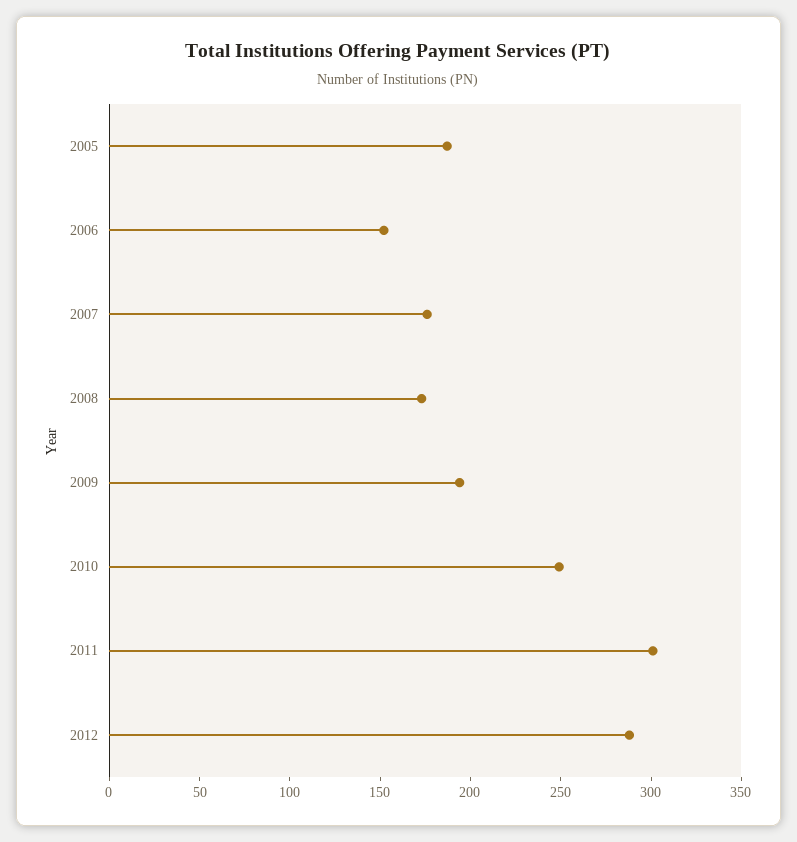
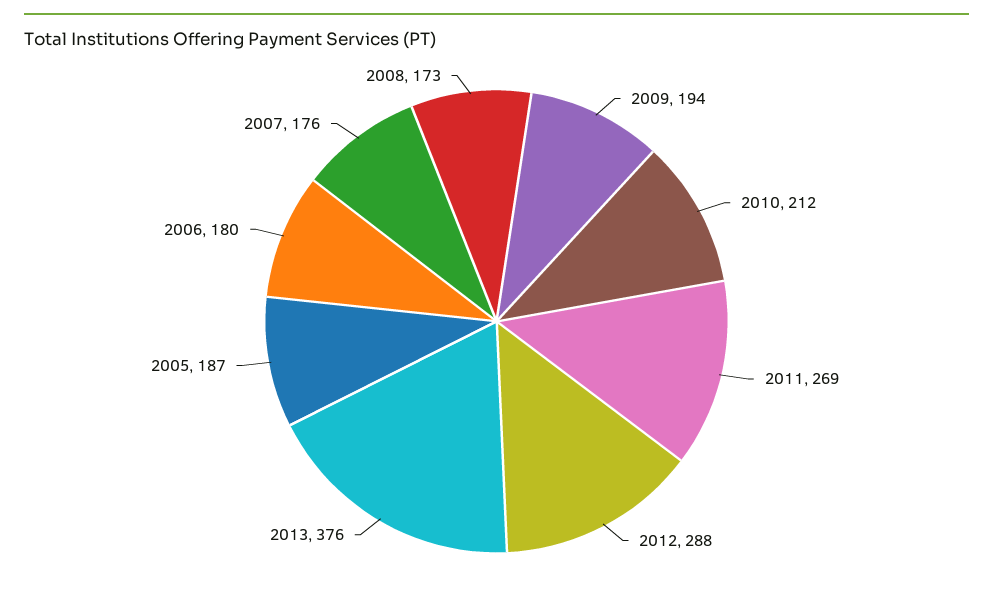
2006: 150 -> 180
2010: 250 -> 212
2011: 300 -> 269
2013: none -> 376

